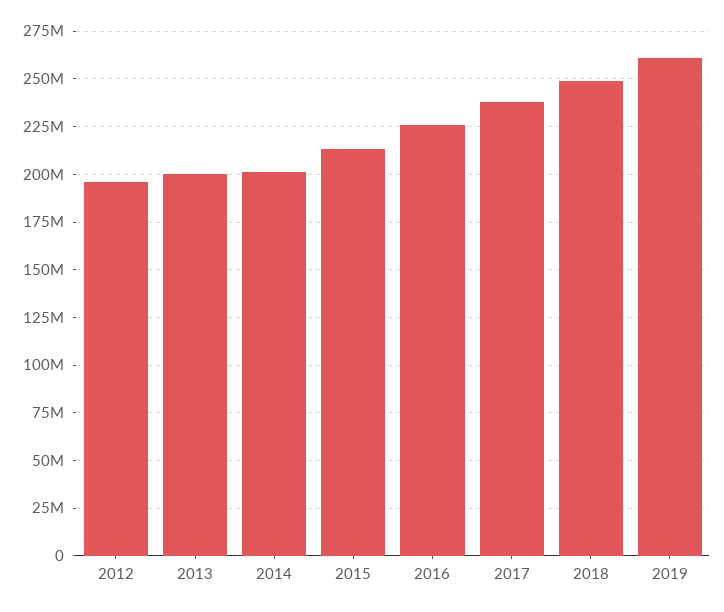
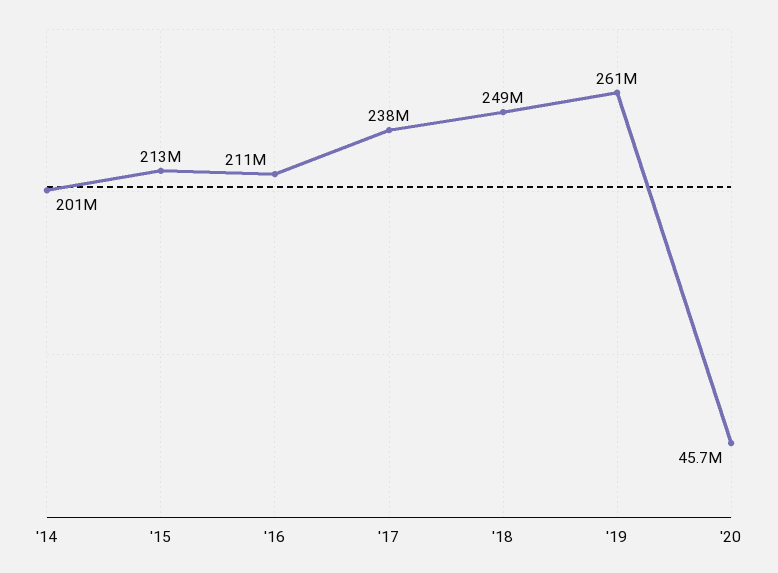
2012: 195000000 -> none
2013: 200000000 -> none
2016: 225000000 -> 211000000
'20: none -> 45700000

